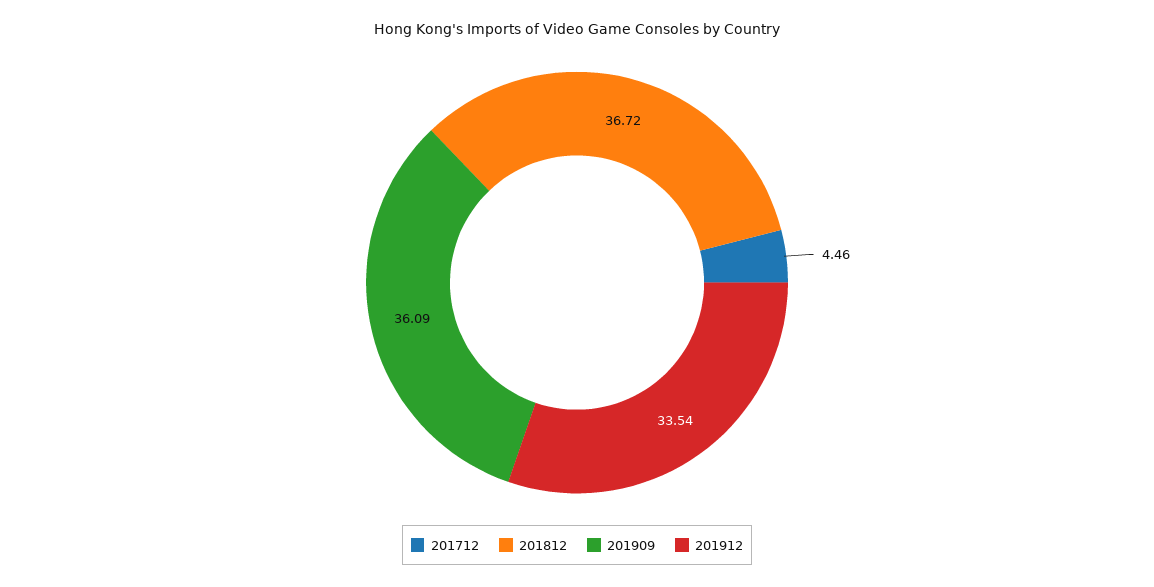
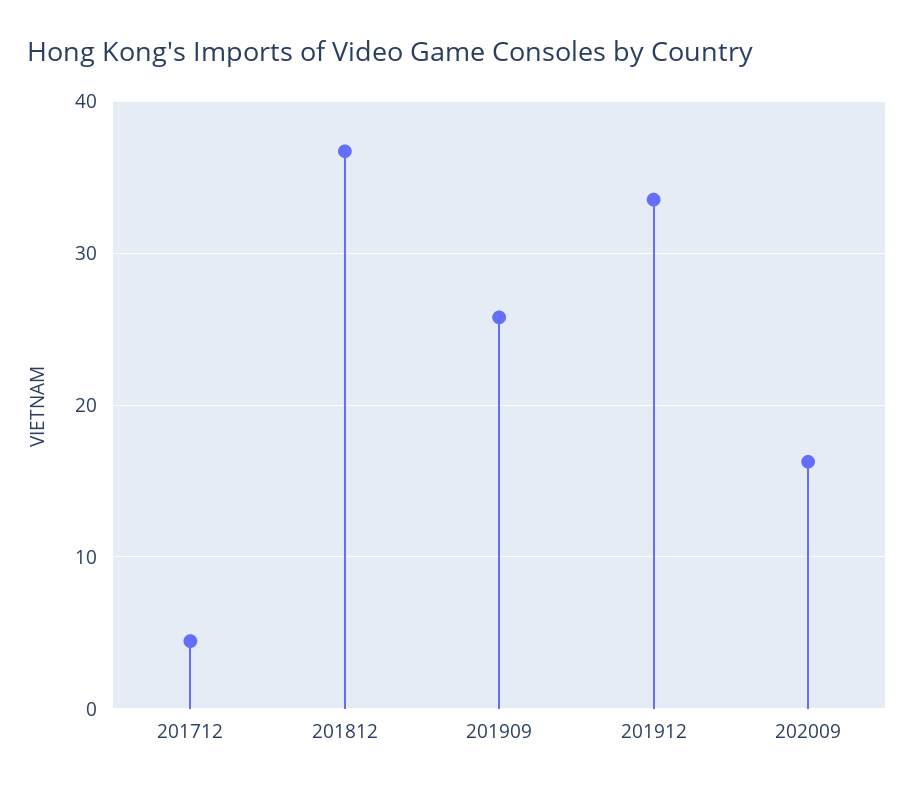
201909: 36.09 -> 26
202009: none -> 16

